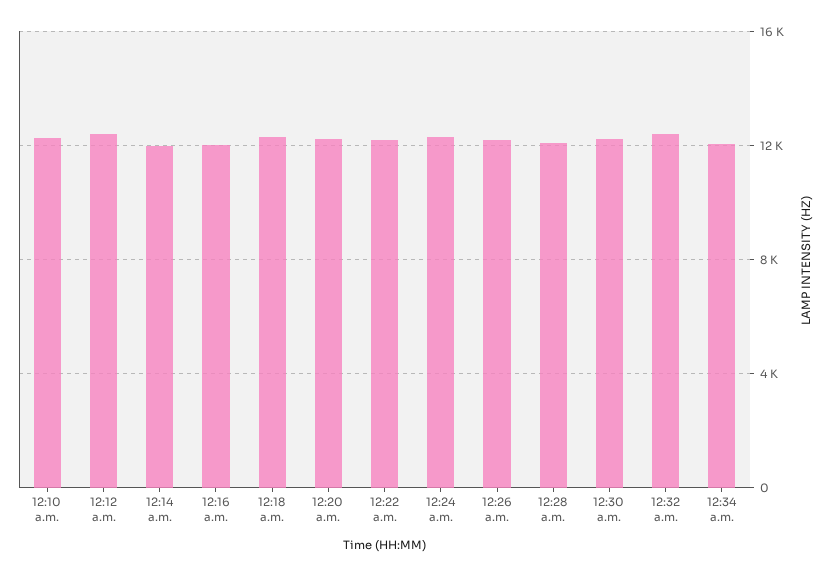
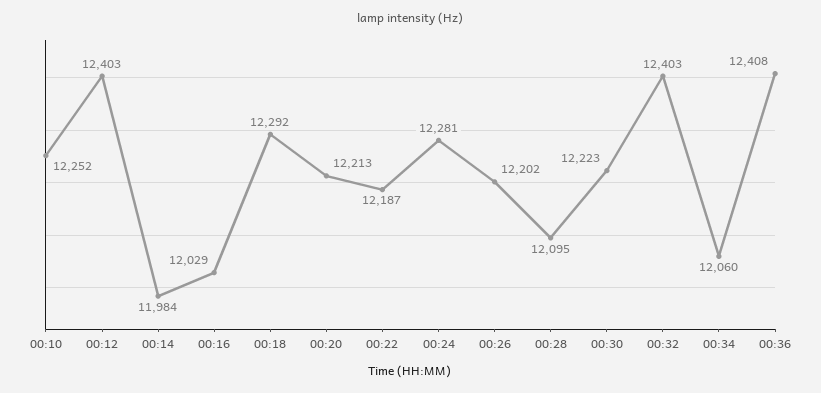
00:36: none -> 12408

